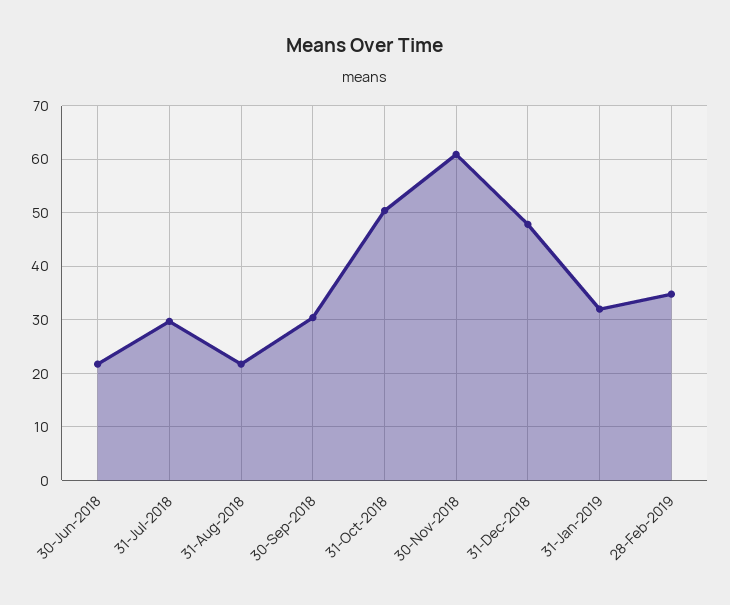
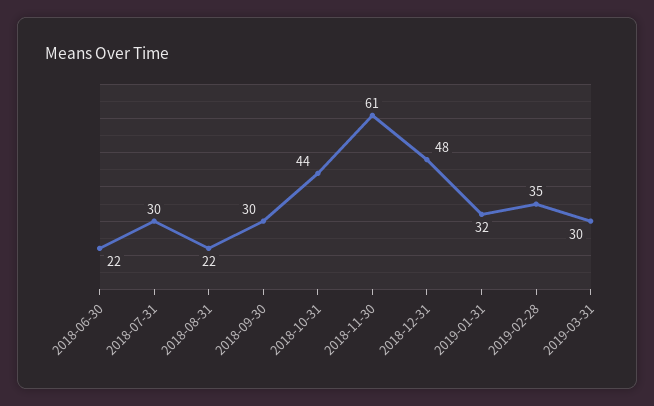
31-Oct-2018: 50 -> 44
2019-03-31: none -> 30

